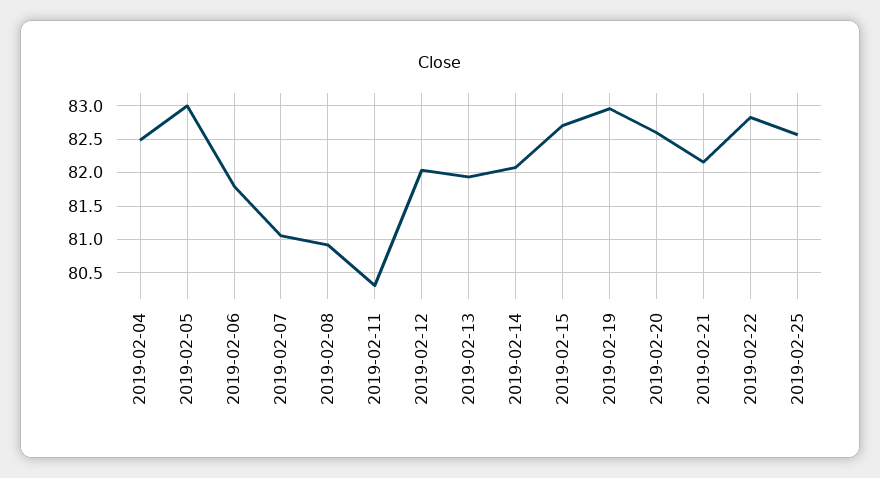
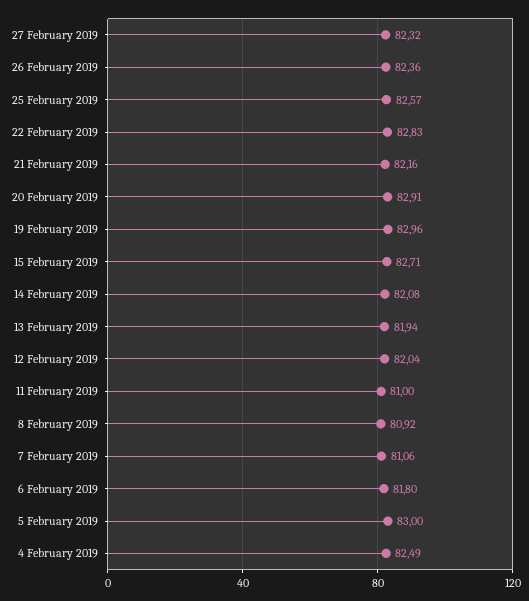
2019-02-11: 80.3 -> 81
2019-02-20: 82.6 -> 82.91
27 February 2019: none -> 82.32
26 February 2019: none -> 82.36

